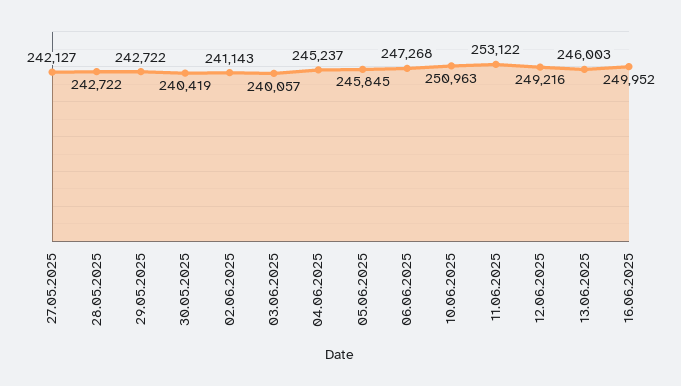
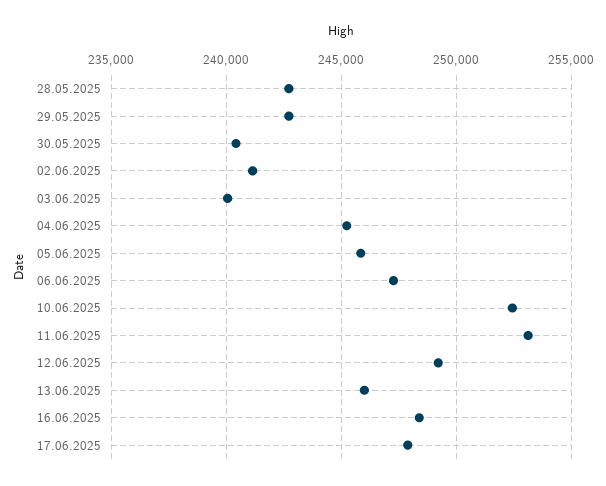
27.05.2025: 242127 -> none
10.06.2025: 250963 -> 252500
16.06.2025: 249952 -> 248500
17.06.2025: none -> 248000

